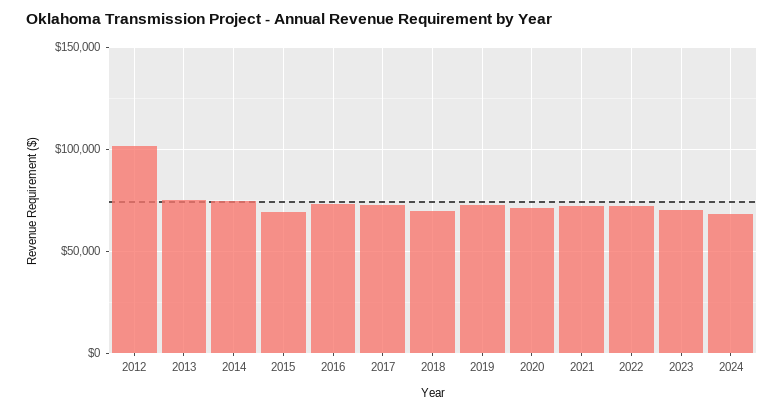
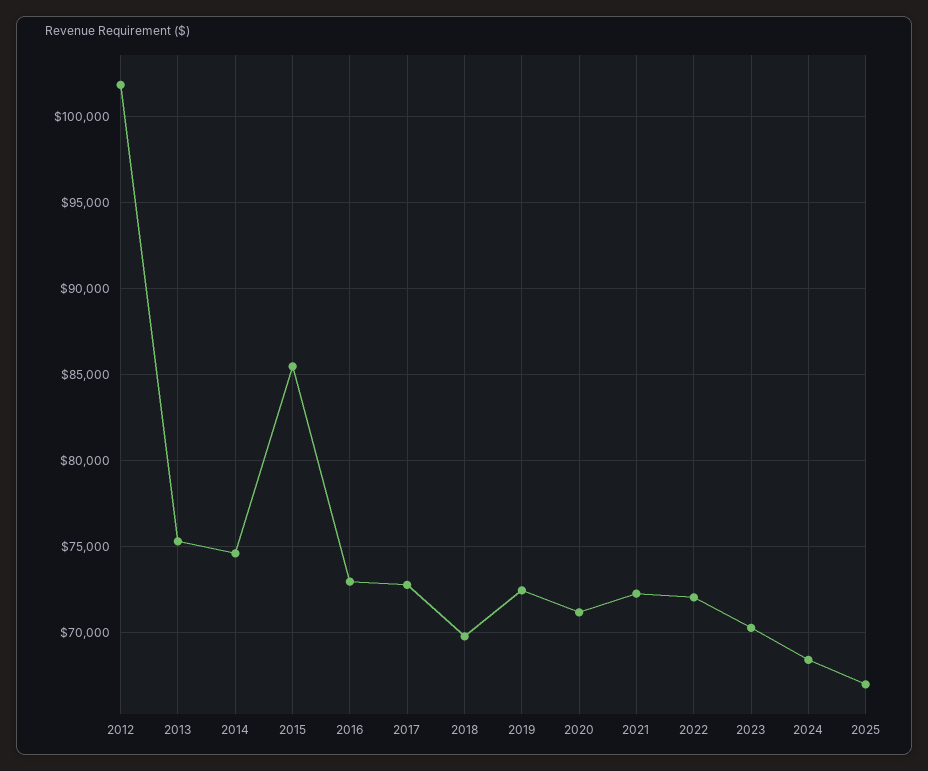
2015: 70000 -> 85500
2025: none -> 67000

